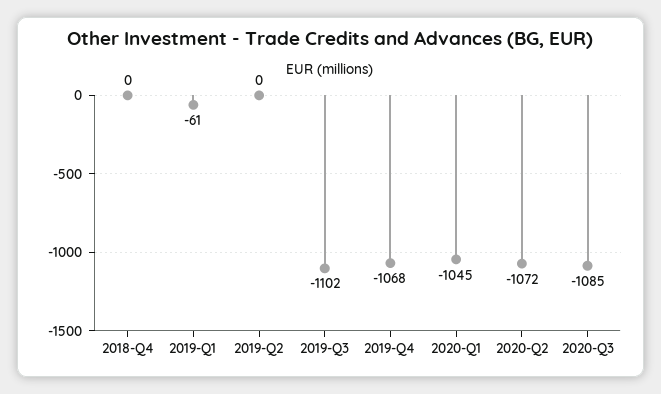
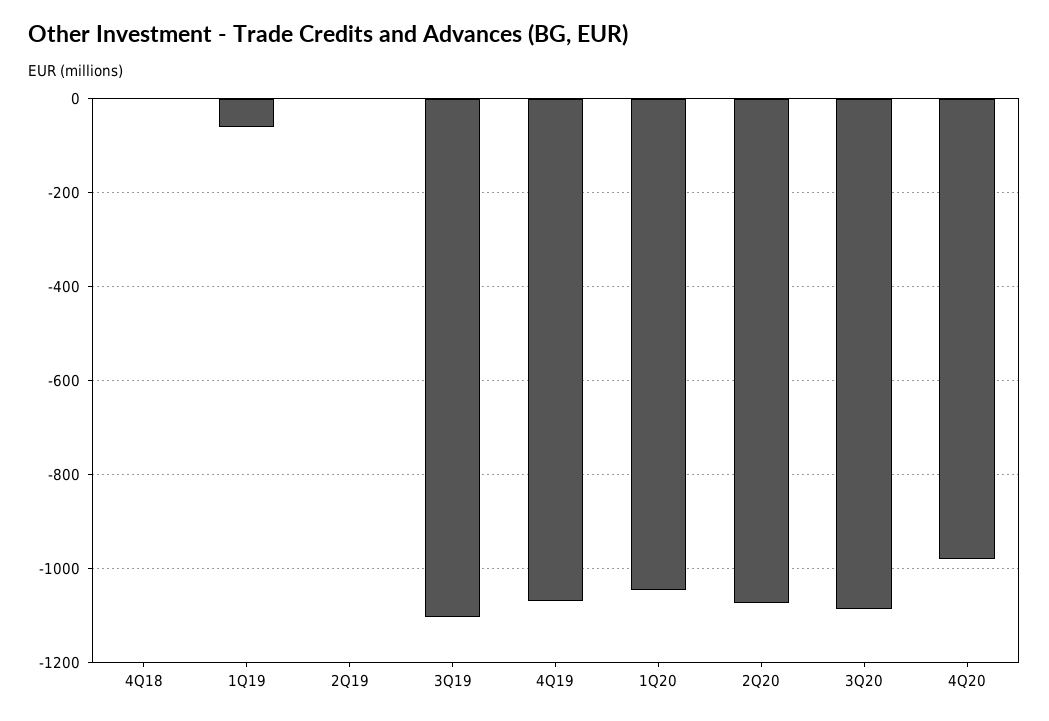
4Q20: none -> -980

